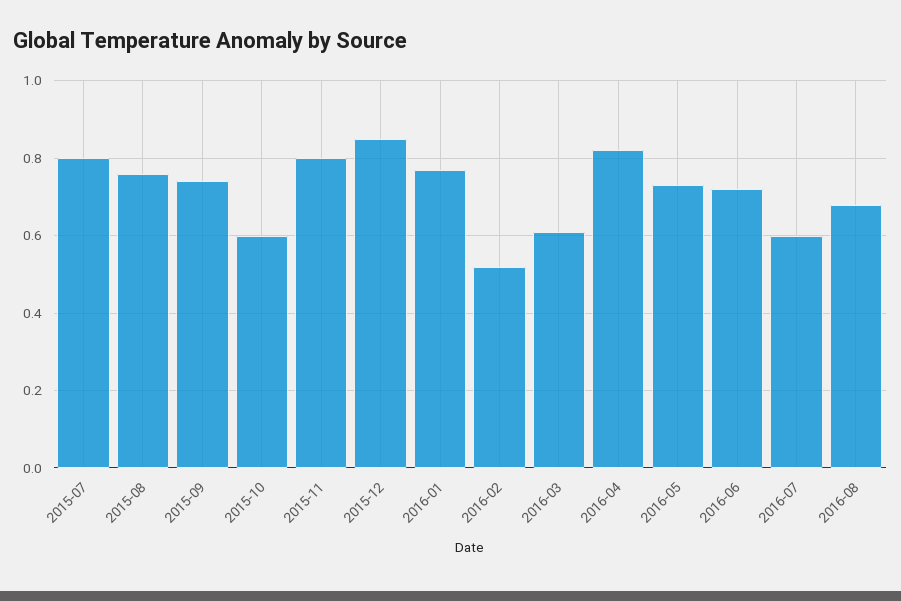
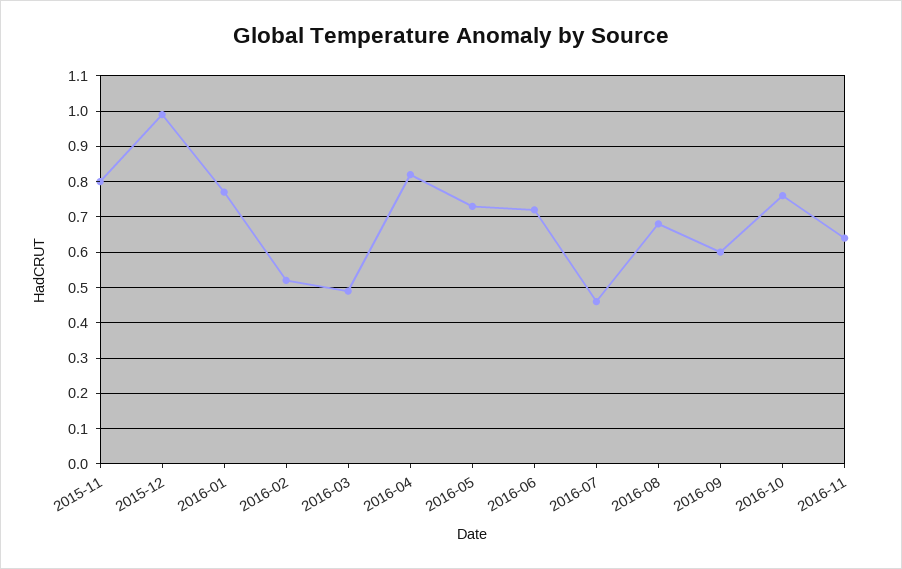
2015-07: 0.8 -> none
2015-08: 0.75 -> none
2015-09: 0.75 -> none
2015-10: 0.6 -> none
2015-12: 0.85 -> 1
2016-03: 0.6 -> 0.5
2016-07: 0.6 -> 0.45
2016-09: none -> 0.6
2016-10: none -> 0.75
2016-11: none -> 0.65

